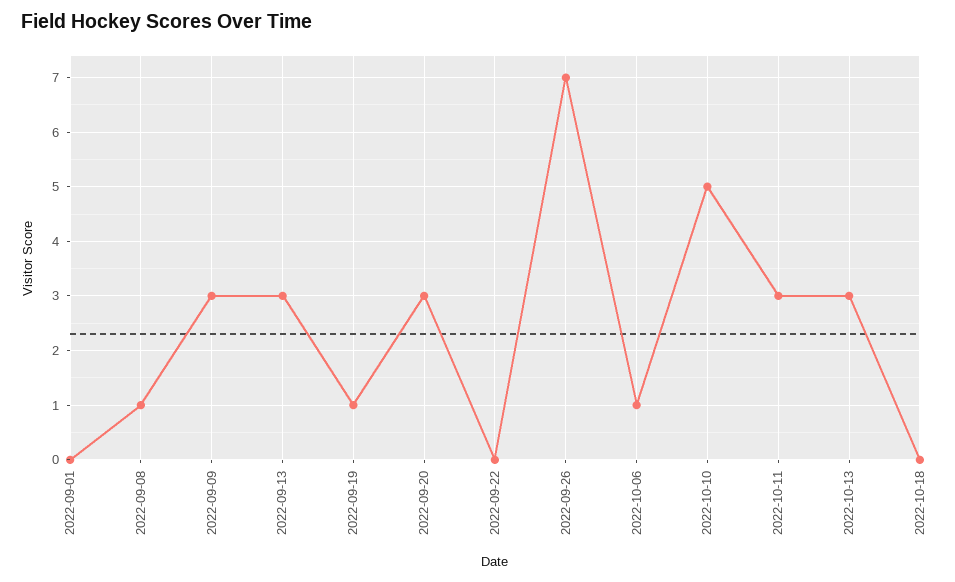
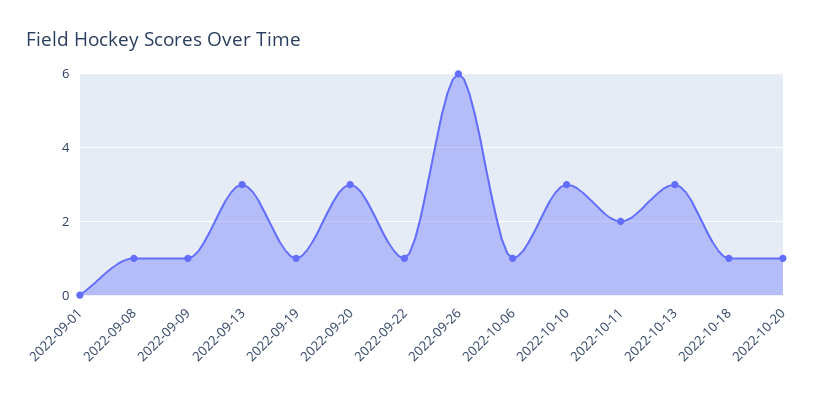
2022-09-09: 3 -> 1
2022-09-22: 0 -> 1
2022-09-26: 7 -> 6
2022-10-10: 5 -> 3
2022-10-11: 3 -> 2
2022-10-18: 0 -> 1
2022-10-20: none -> 1

